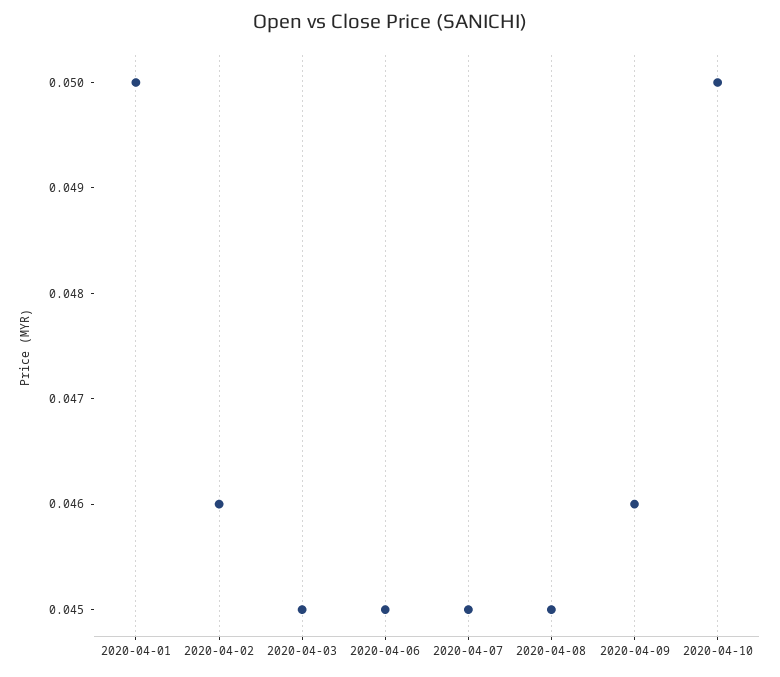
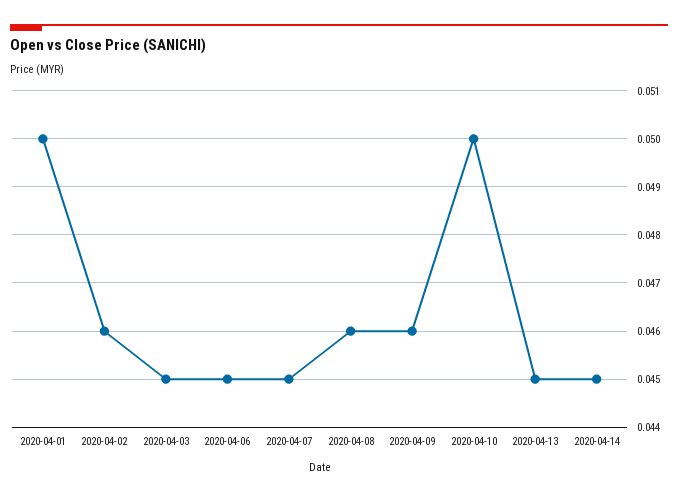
2020-04-08: 0.045 -> 0.046
2020-04-13: none -> 0.045
2020-04-14: none -> 0.045

